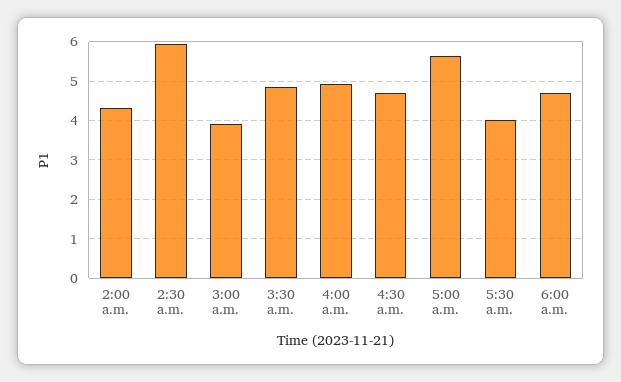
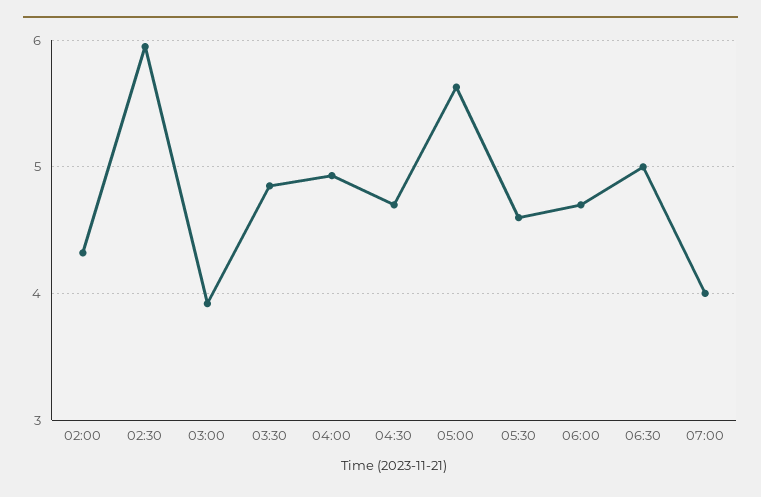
5:30 a.m.: 4 -> 4.6
06:30: none -> 5
07:00: none -> 4

